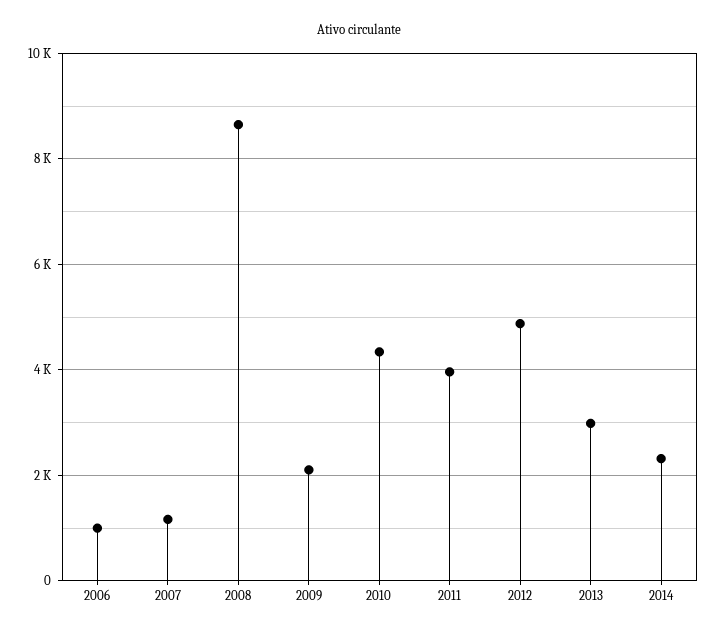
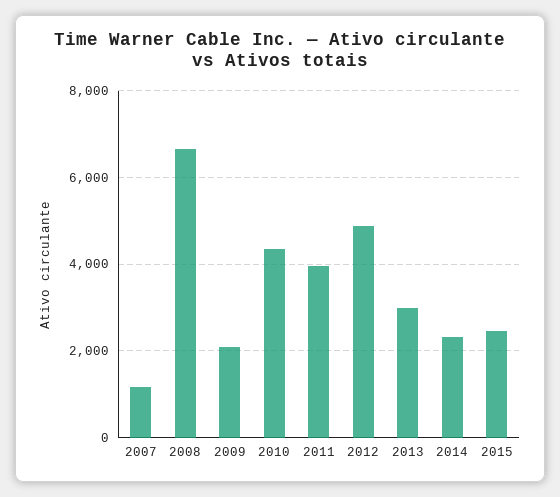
2006: 1000 -> none
2008: 8600 -> 6600
2015: none -> 2400

